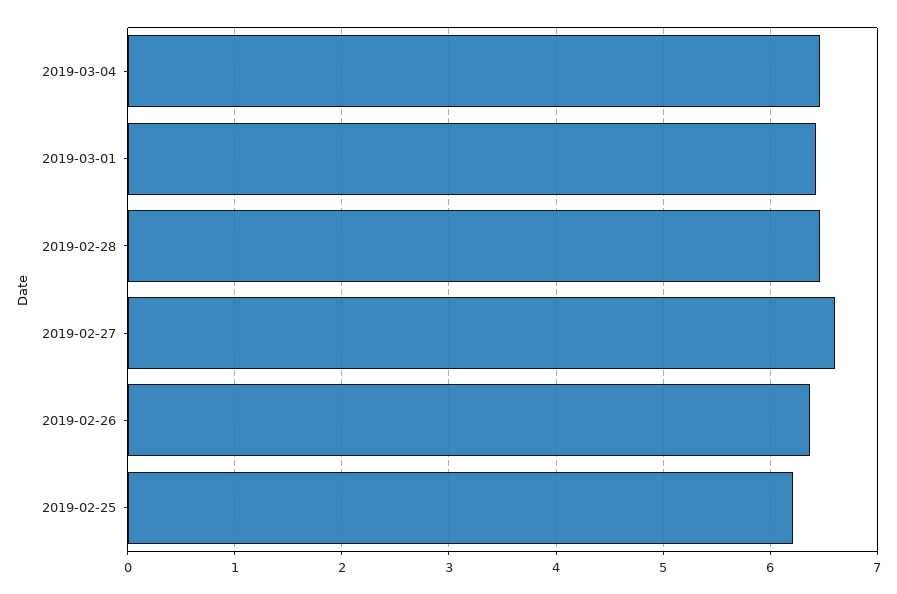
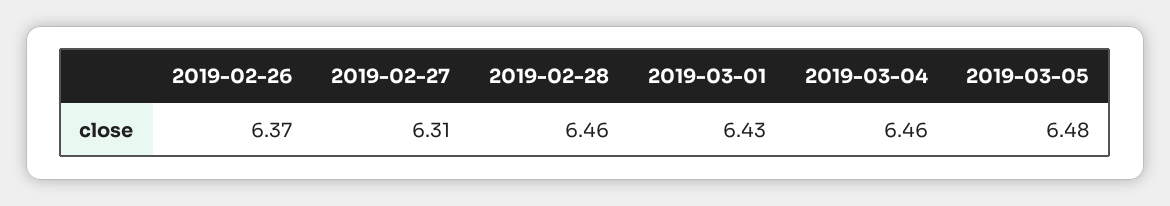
2019-02-27: 6.6 -> 6.31
2019-02-25: 6.2 -> none
2019-03-05: none -> 6.48

